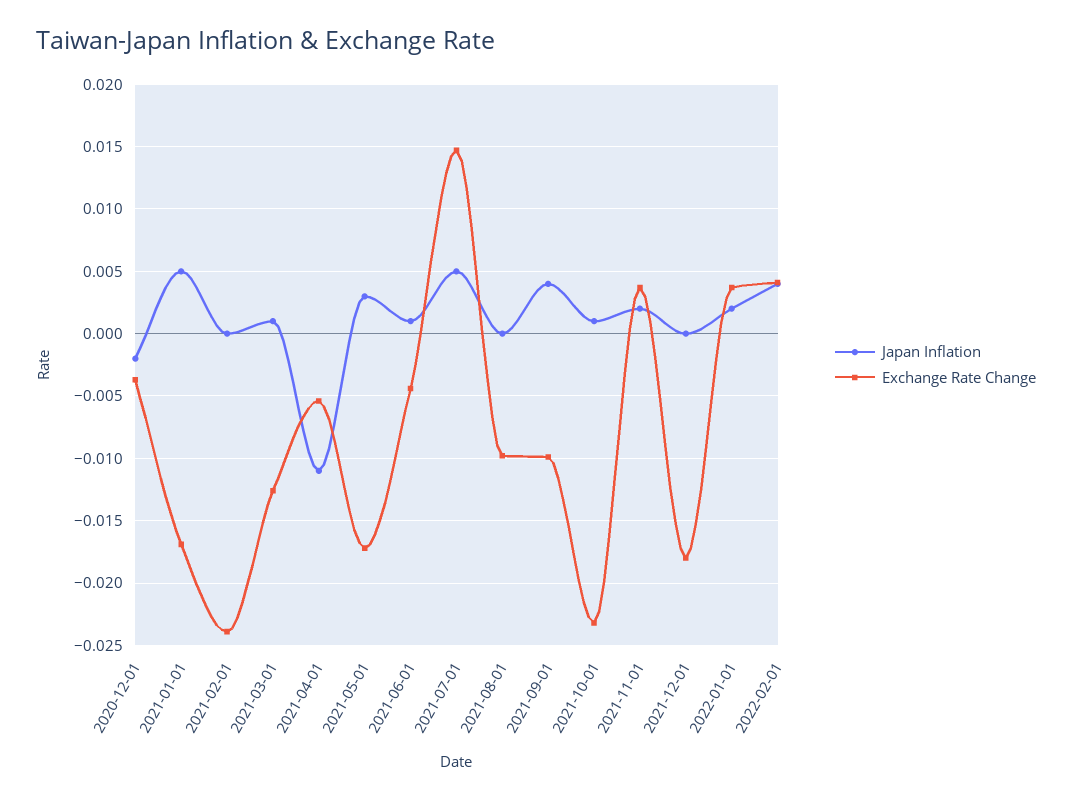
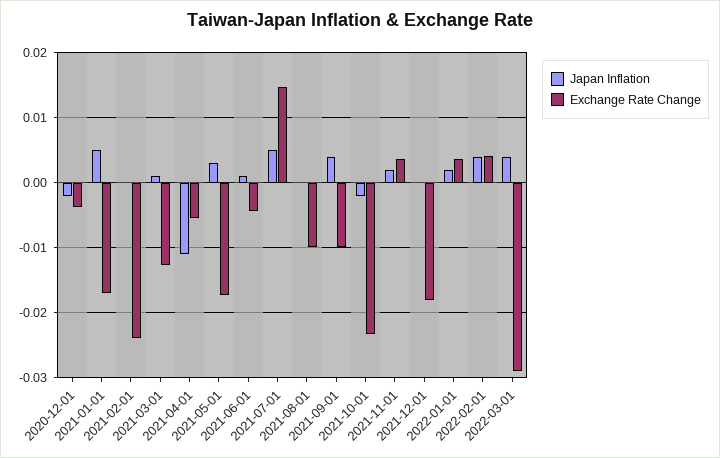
Japan Inflation, 2021-10-01: 0.001 -> -0.002
Japan Inflation, 2022-03-01: none -> 0.004
Exchange Rate Change, 2022-03-01: none -> -0.029

